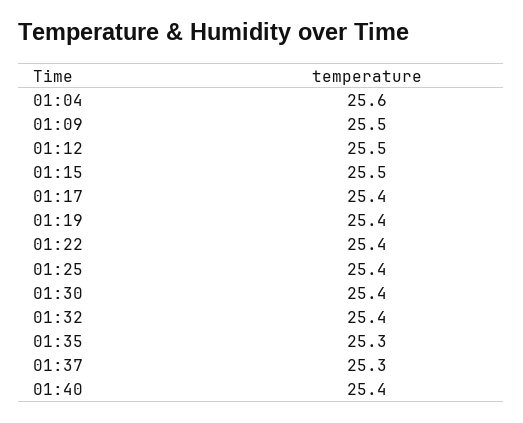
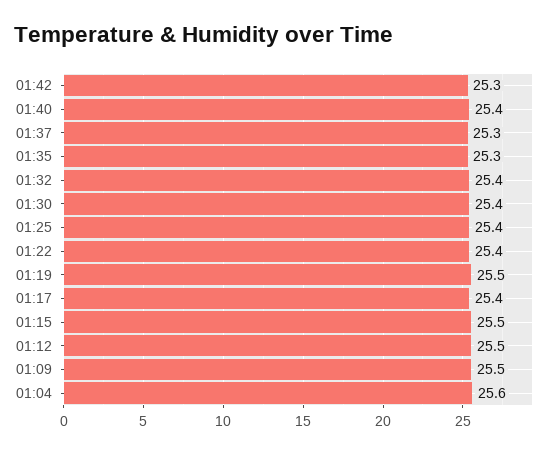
01:19: 25.4 -> 25.5
01:42: none -> 25.3

